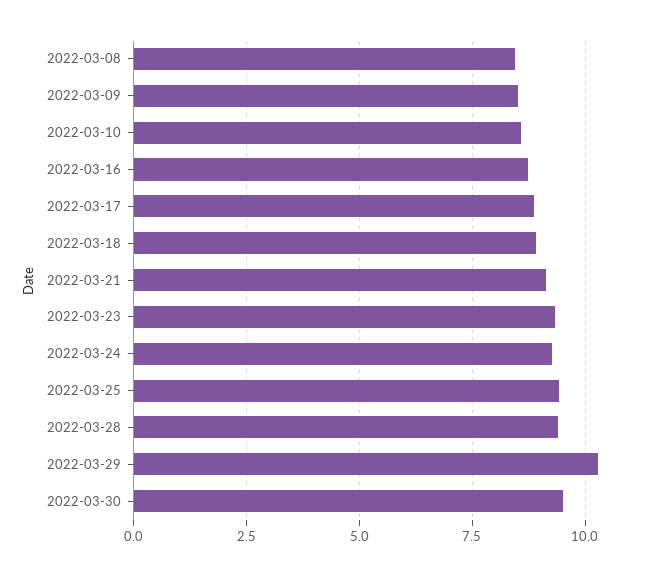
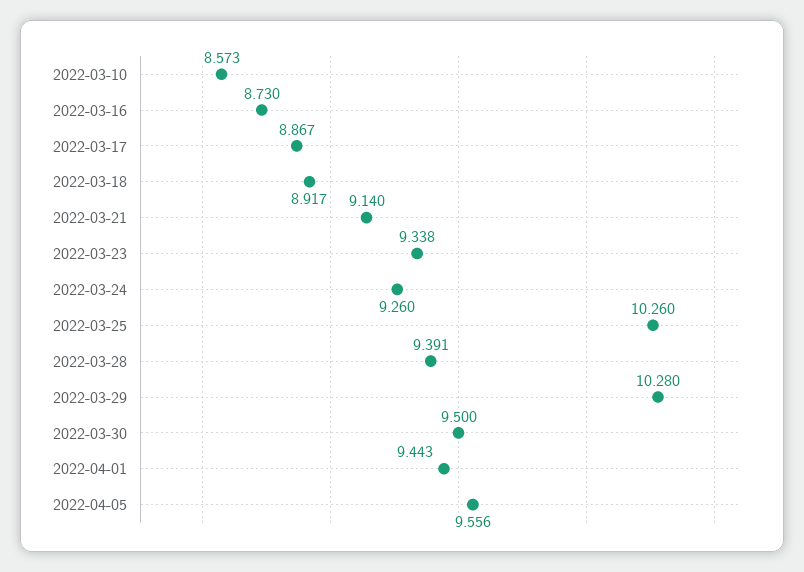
2022-03-08: 8.5 -> none
2022-03-09: 8.5 -> none
2022-03-25: 9.5 -> 10.26
2022-04-01: none -> 9.443
2022-04-05: none -> 9.556

